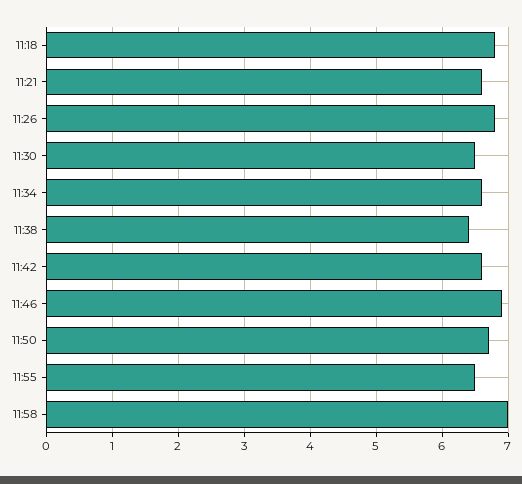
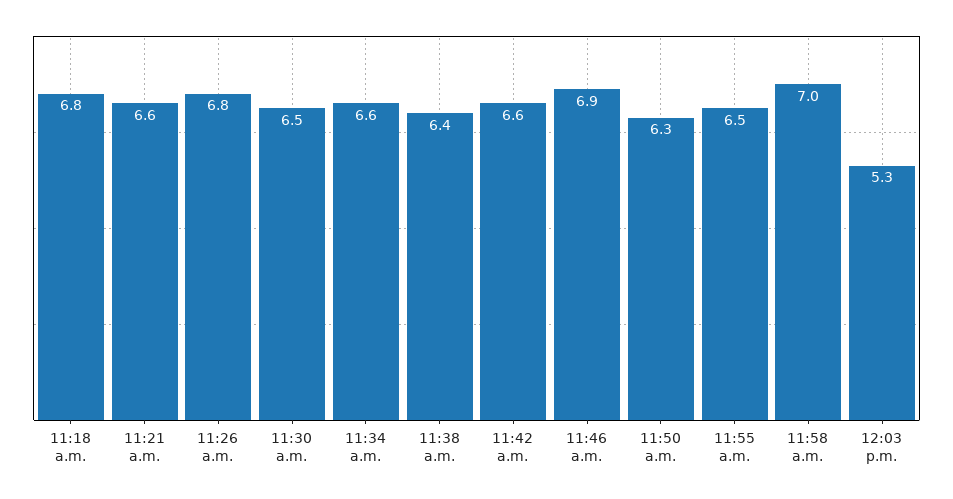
11:50: 6.7 -> 6.3
12:03 p.m.: none -> 5.3

